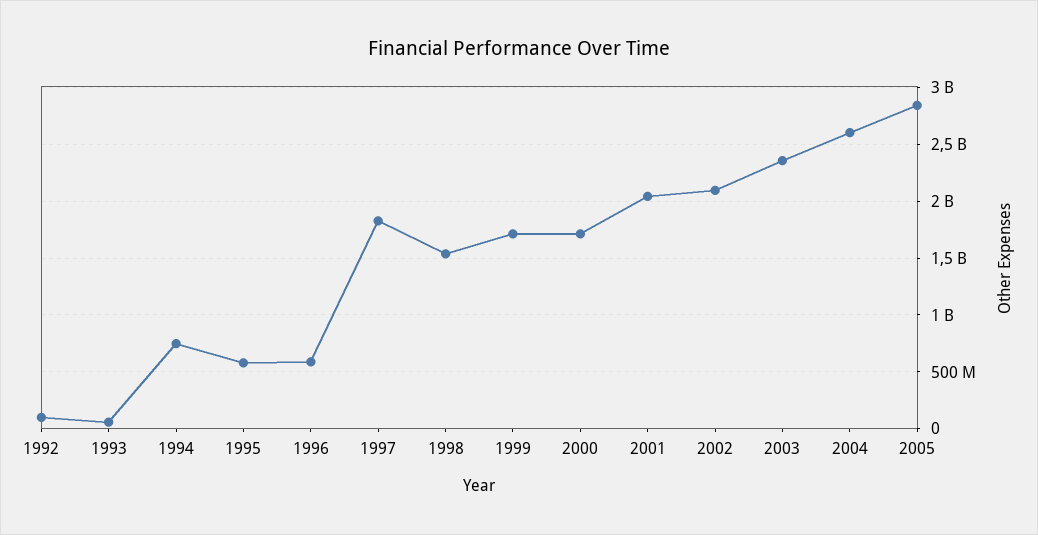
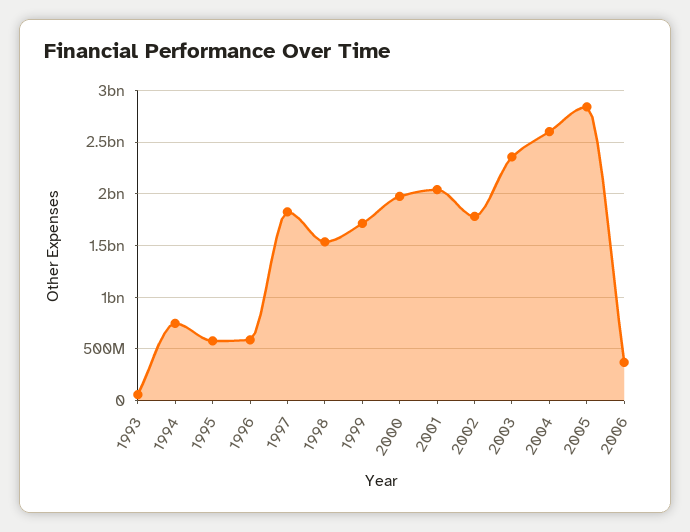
1992: 100000000 -> none
2000: 1700000000 -> 2000000000
2002: 2100000000 -> 1800000000
2006: none -> 400000000

